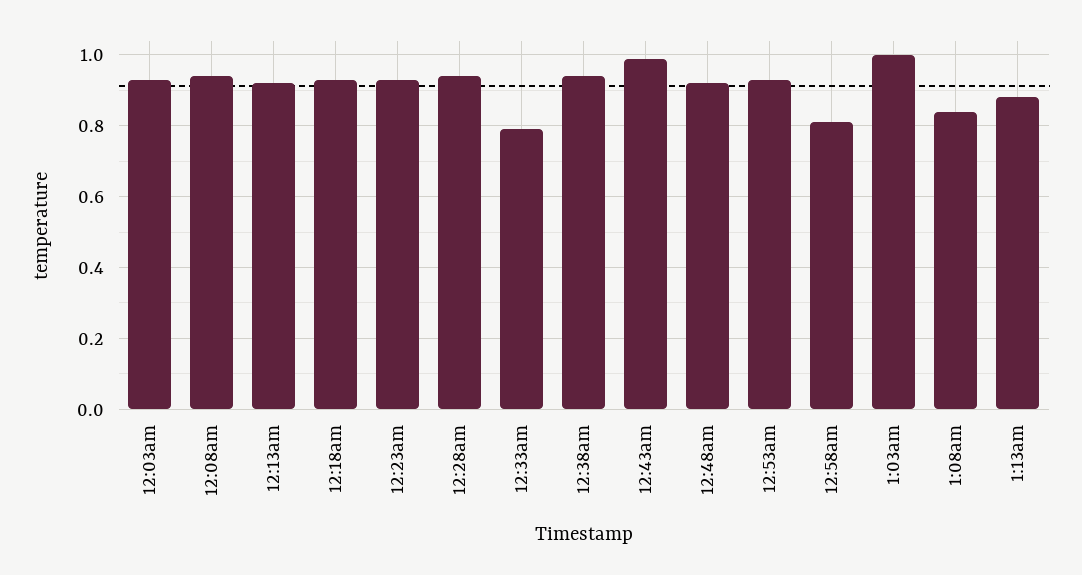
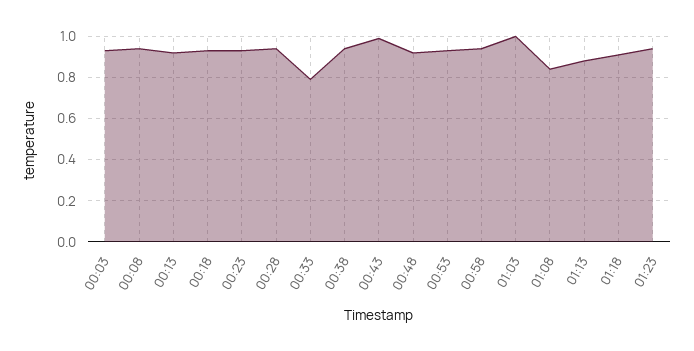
12:58am: 0.8 -> 0.95
01:18: none -> 0.9
01:23: none -> 0.95

